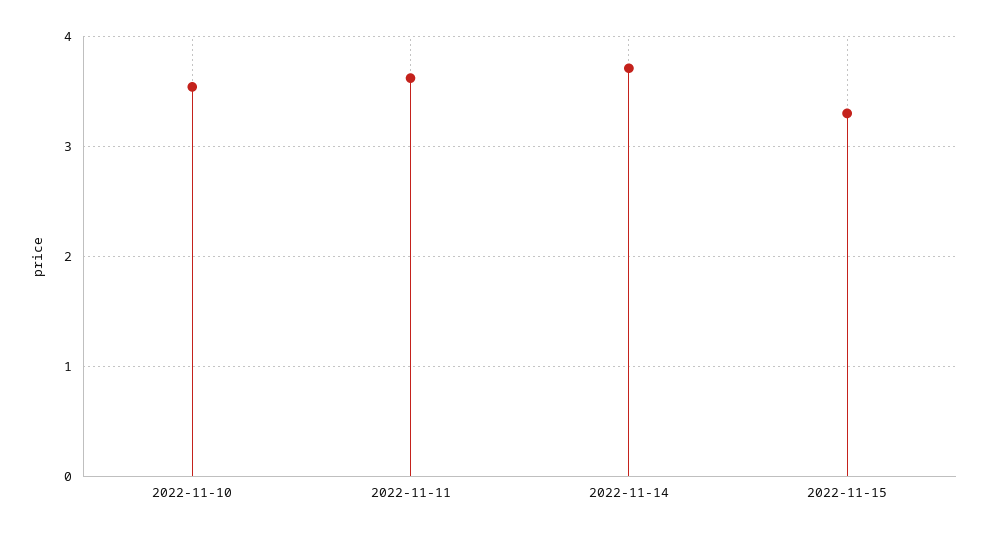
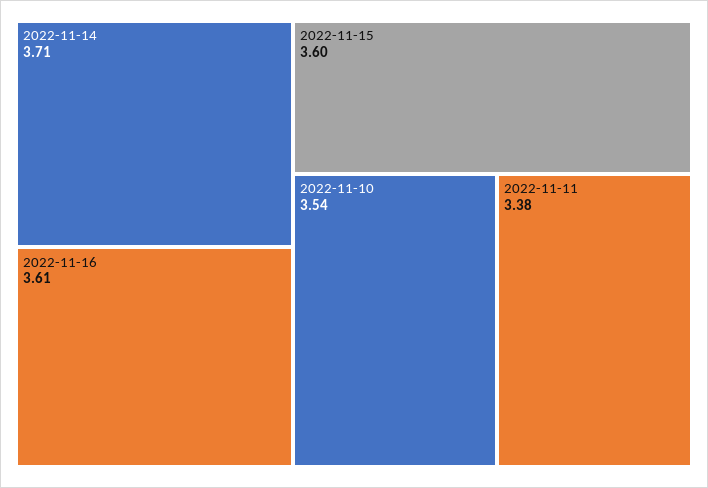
2022-11-11: 3.6 -> 3.38
2022-11-15: 3.3 -> 3.6
2022-11-16: none -> 3.61

